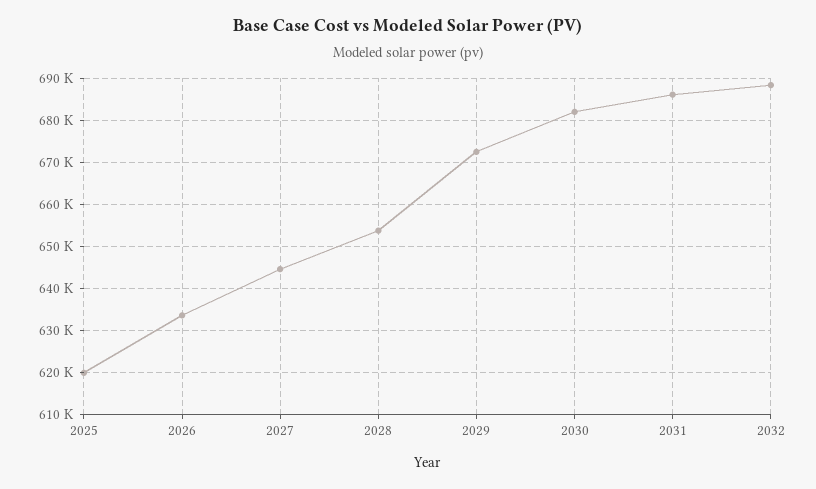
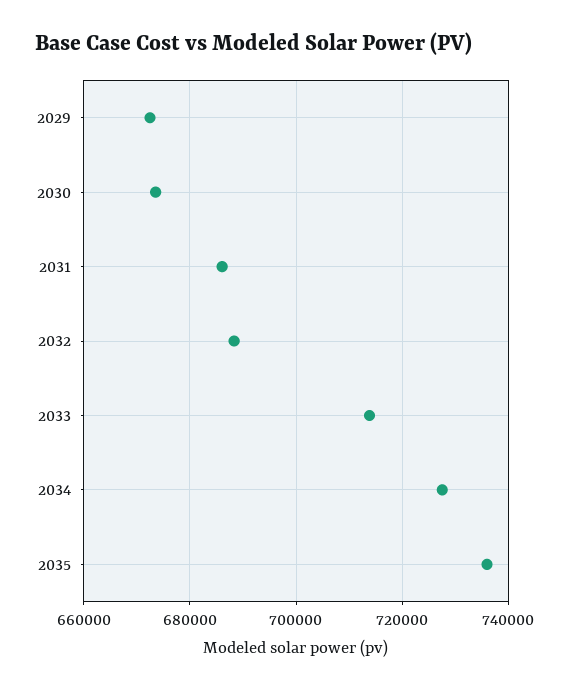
2025: 620000 -> none
2026: 634000 -> none
2027: 644000 -> none
2028: 654000 -> none
2030: 682000 -> 674000
2033: none -> 714000
2034: none -> 728000
2035: none -> 736000

